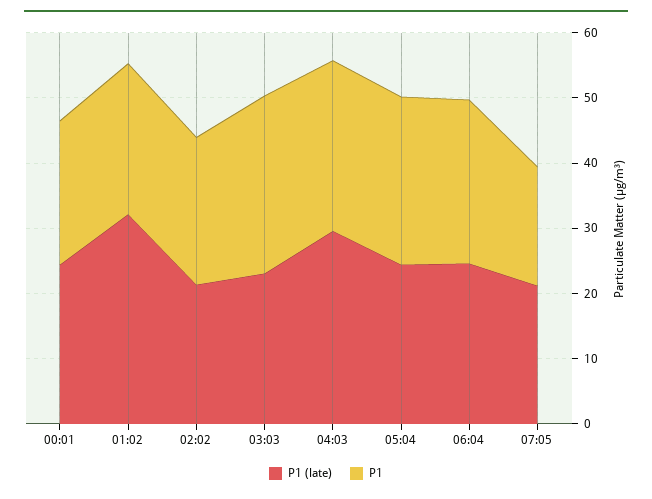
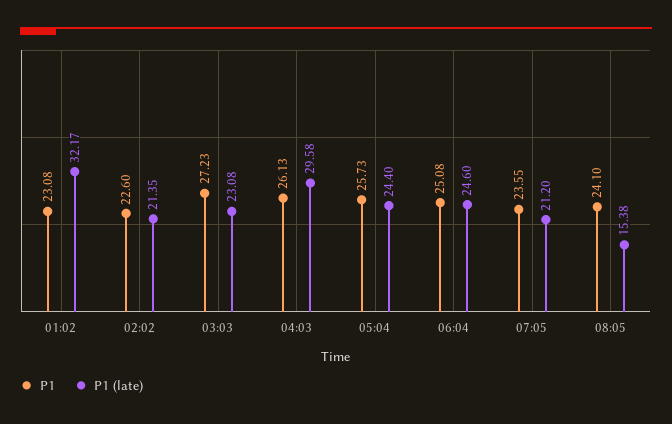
P1 (late), 00:01: 24 -> none
P1, 00:01: 22 -> none
P1, 07:05: 18 -> 23.55
P1, 08:05: none -> 24.1
P1 (late), 08:05: none -> 15.38

